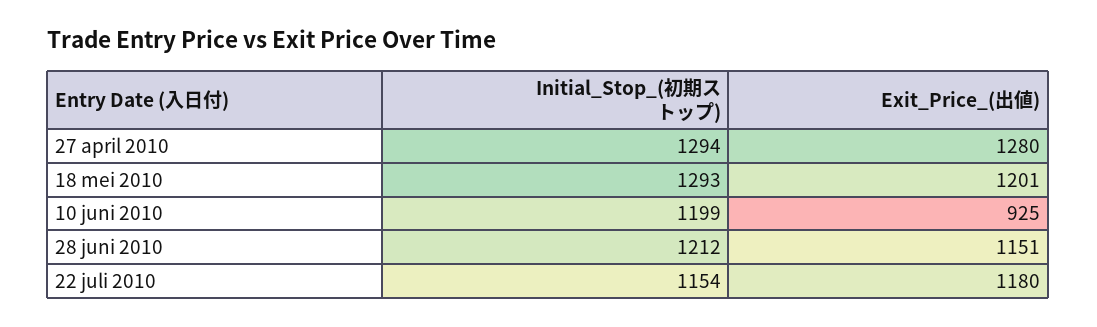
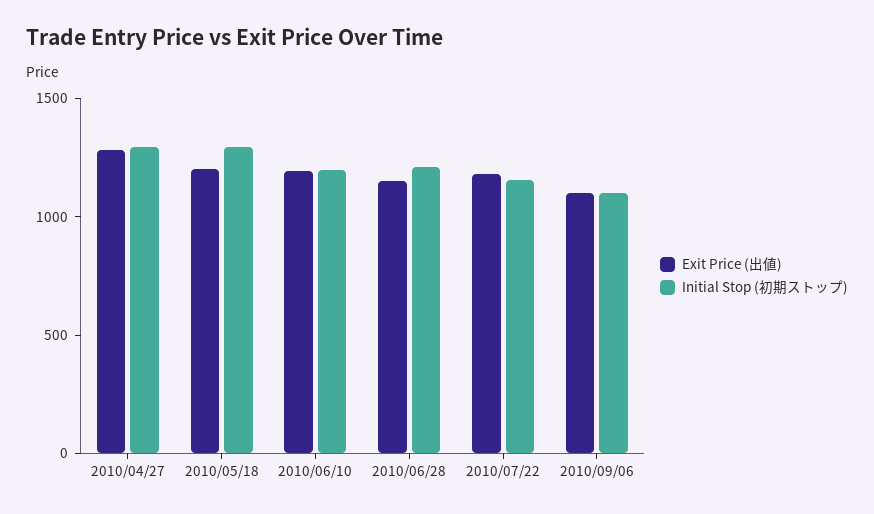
Exit_Price_(出値), 10 juni 2010: 925 -> 1200
Exit_Price_(出値), 2010/09/06: none -> 1100
Initial_Stop_(初期ストップ), 2010/09/06: none -> 1100

